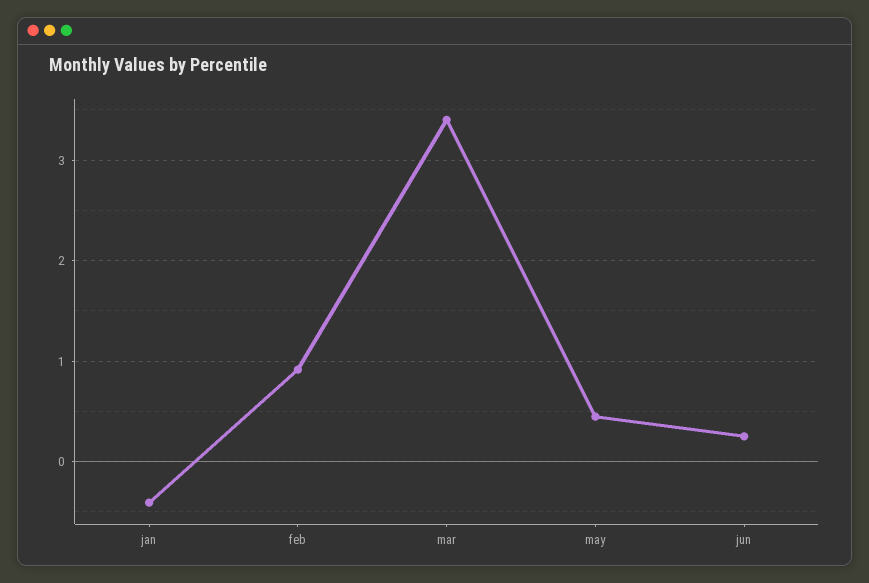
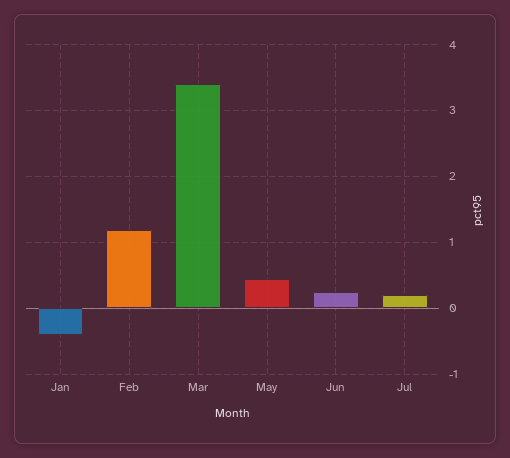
feb: 0.9 -> 1.2
Jul: none -> 0.2

